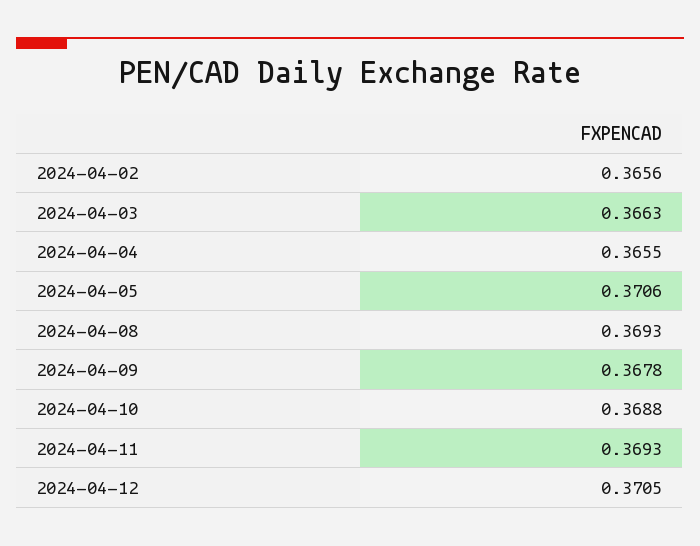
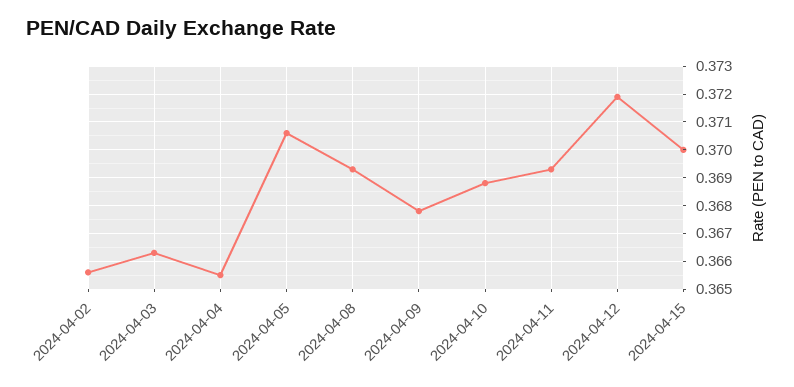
2024-04-12: 0.3705 -> 0.372
2024-04-15: none -> 0.37

